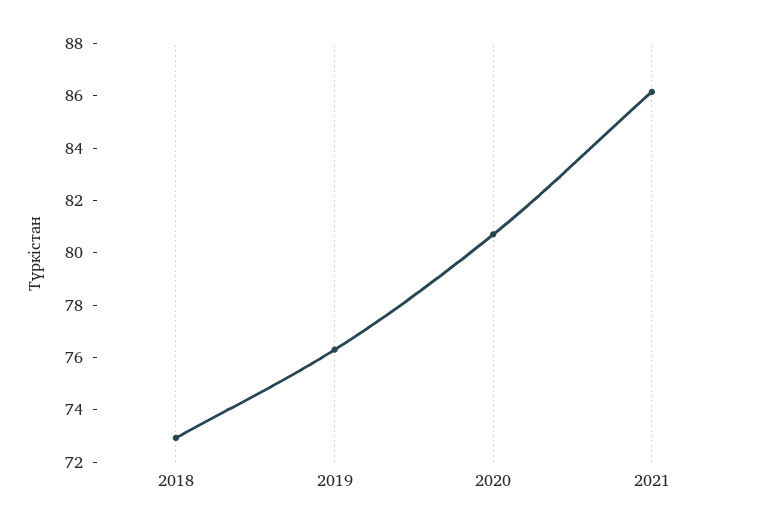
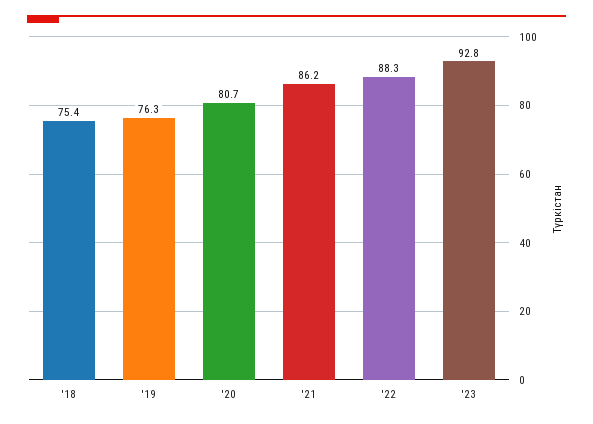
2018: 73 -> 75.4
'22: none -> 88.3
'23: none -> 92.8

